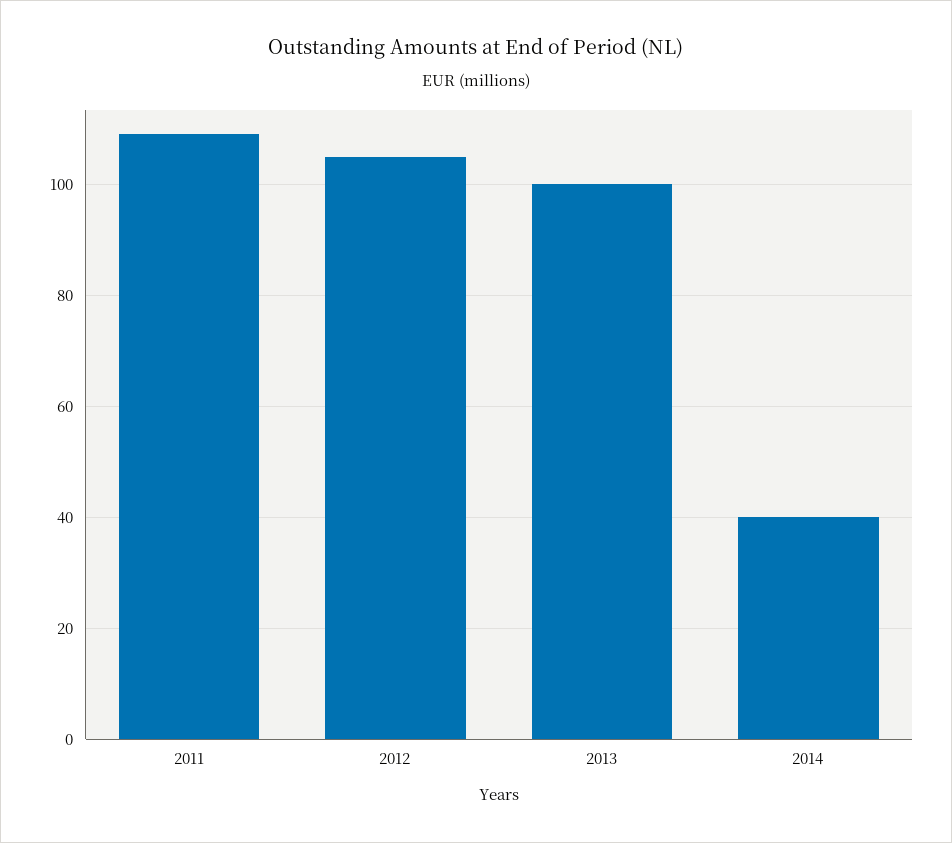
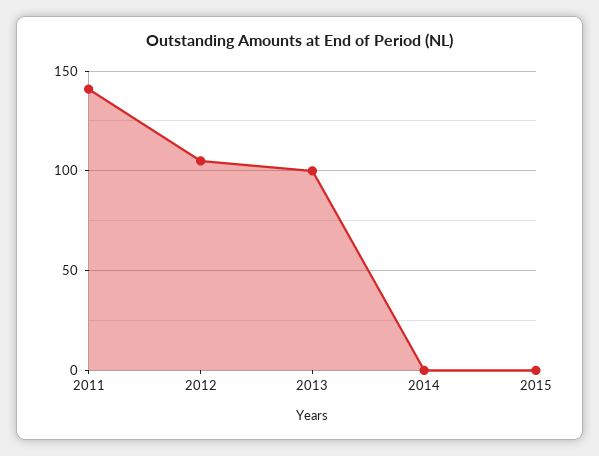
2011: 110 -> 140
2014: 40 -> 0
2015: none -> 0

